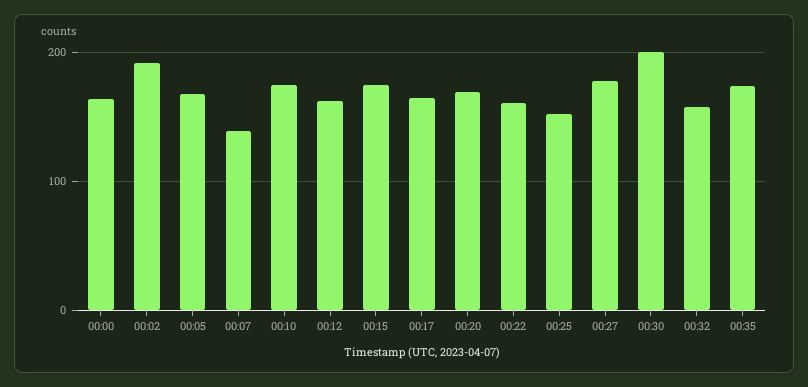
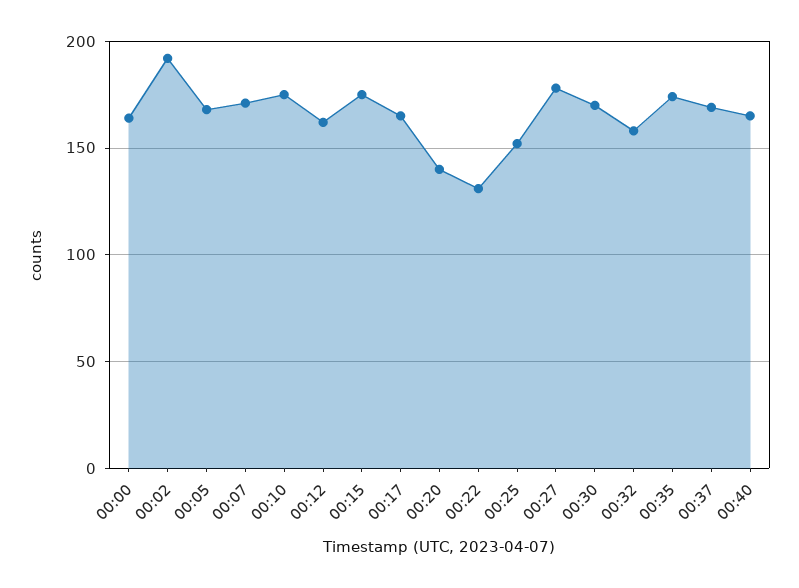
00:07: 140 -> 170
00:20: 170 -> 140
00:22: 160 -> 130
00:30: 200 -> 170
00:37: none -> 170
00:40: none -> 165

